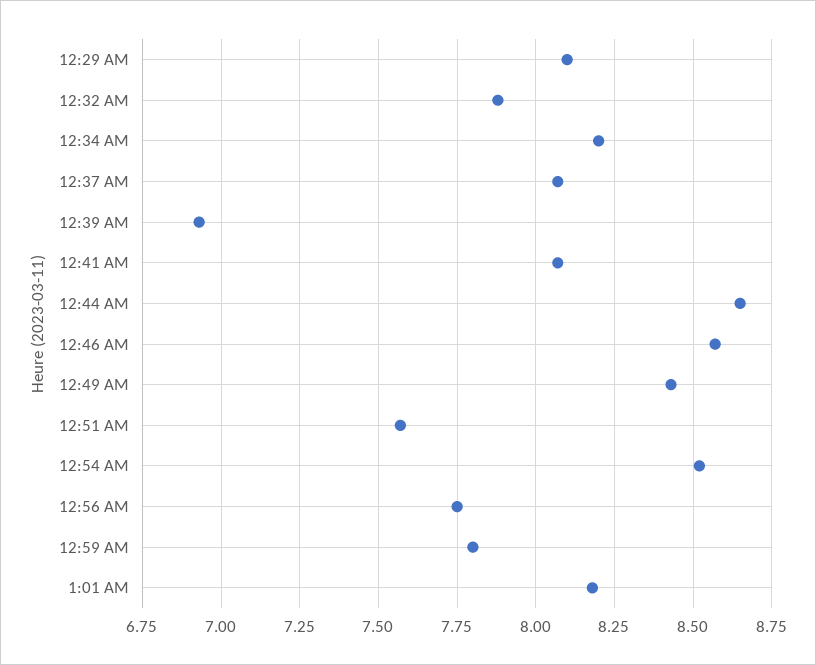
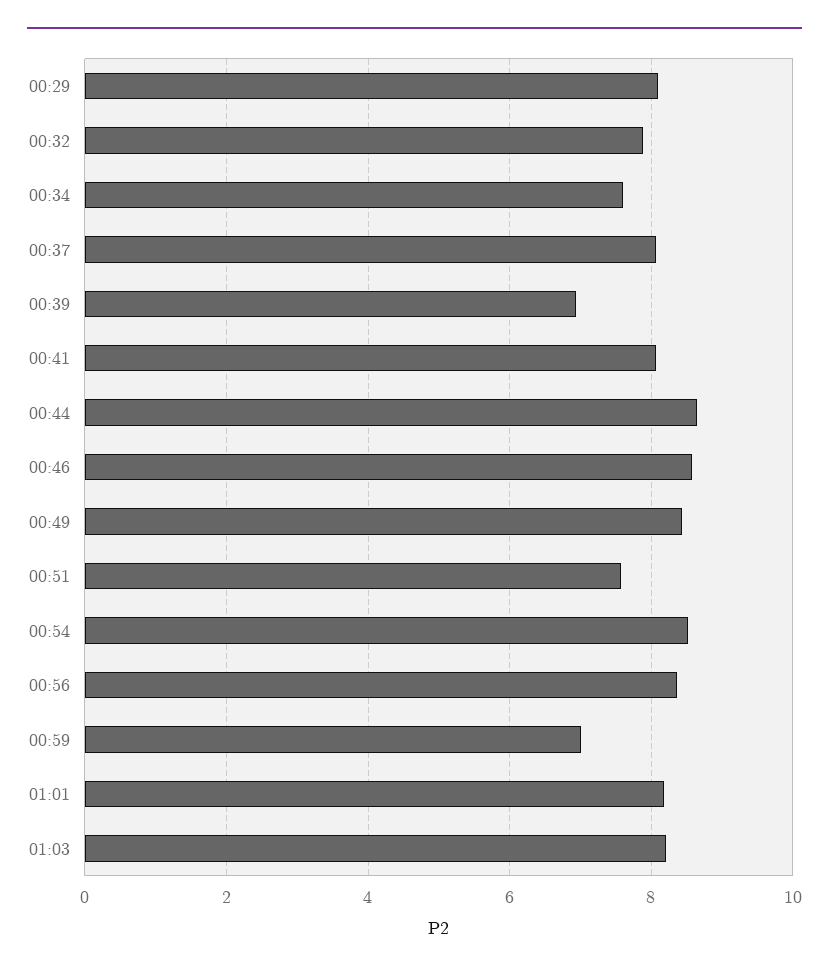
12:34 AM: 8.2 -> 7.6
12:56 AM: 7.75 -> 8.4
12:59 AM: 7.8 -> 7
01:03: none -> 8.2

